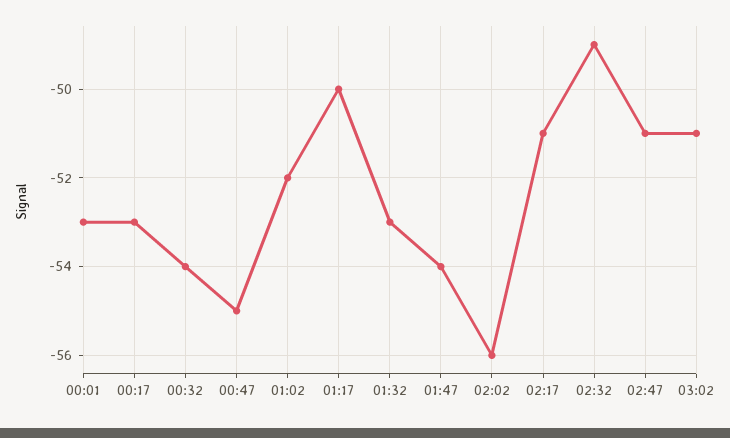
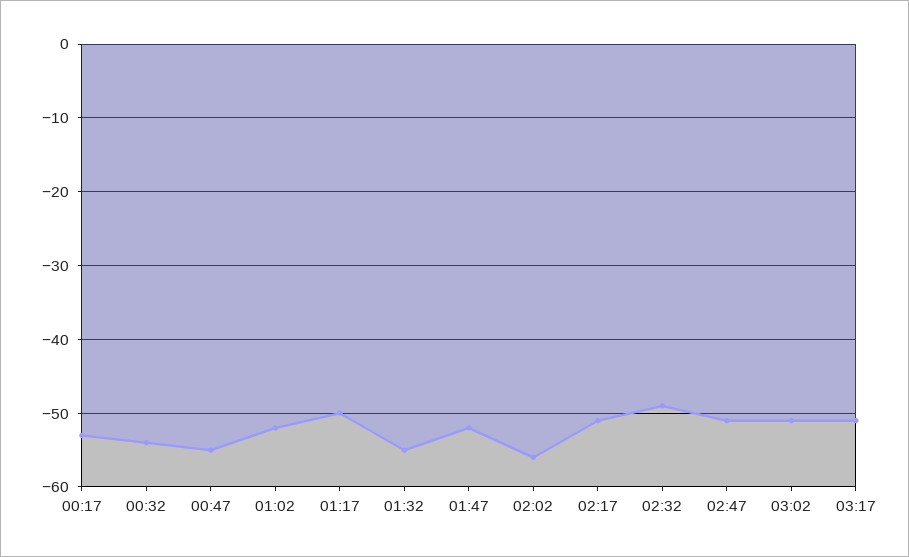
00:01: -53 -> none
01:32: -53 -> -55
01:47: -54 -> -52
03:17: none -> -51

